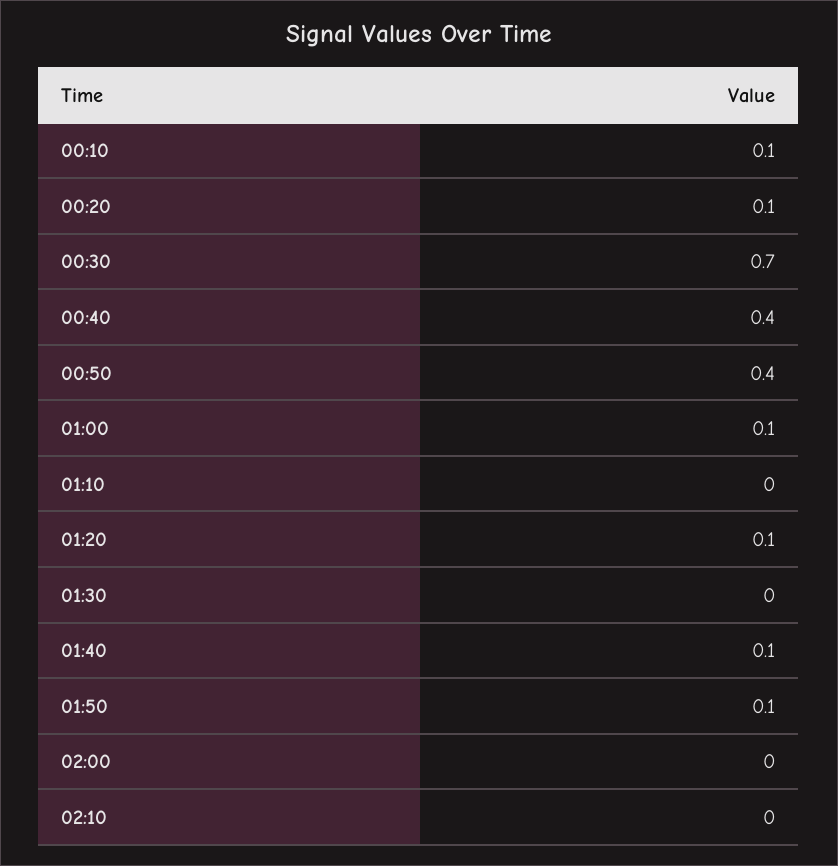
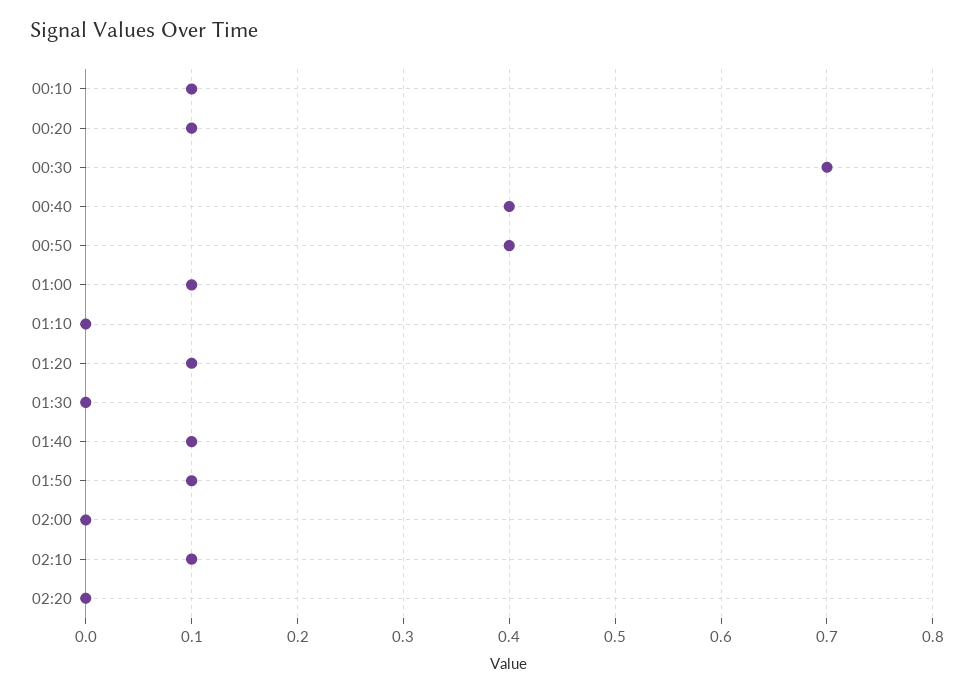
02:10: 0 -> 0.1
02:20: none -> 0

